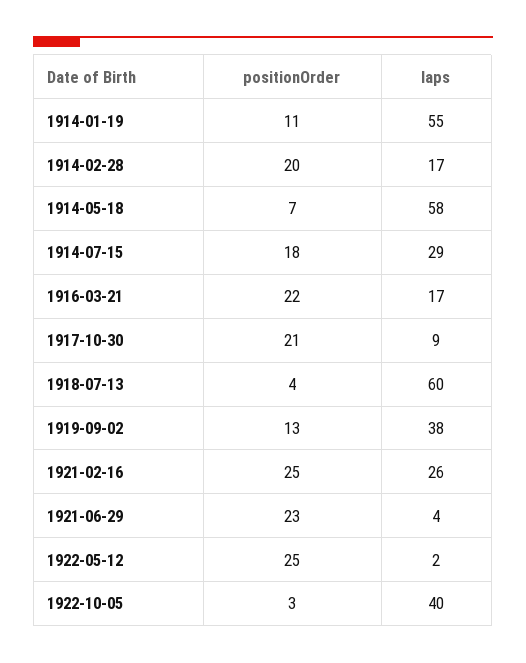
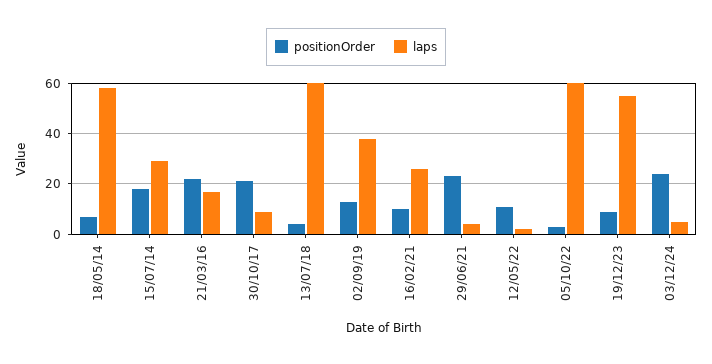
positionOrder, 1914-01-19: 11 -> none
laps, 1914-01-19: 55 -> none
positionOrder, 1914-02-28: 20 -> none
laps, 1914-02-28: 17 -> none
positionOrder, 1921-02-16: 25 -> 10
positionOrder, 1922-05-12: 25 -> 10
laps, 1922-10-05: 40 -> 60
positionOrder, 19/12/23: none -> 10
laps, 19/12/23: none -> 55
positionOrder, 03/12/24: none -> 25
laps, 03/12/24: none -> 5

